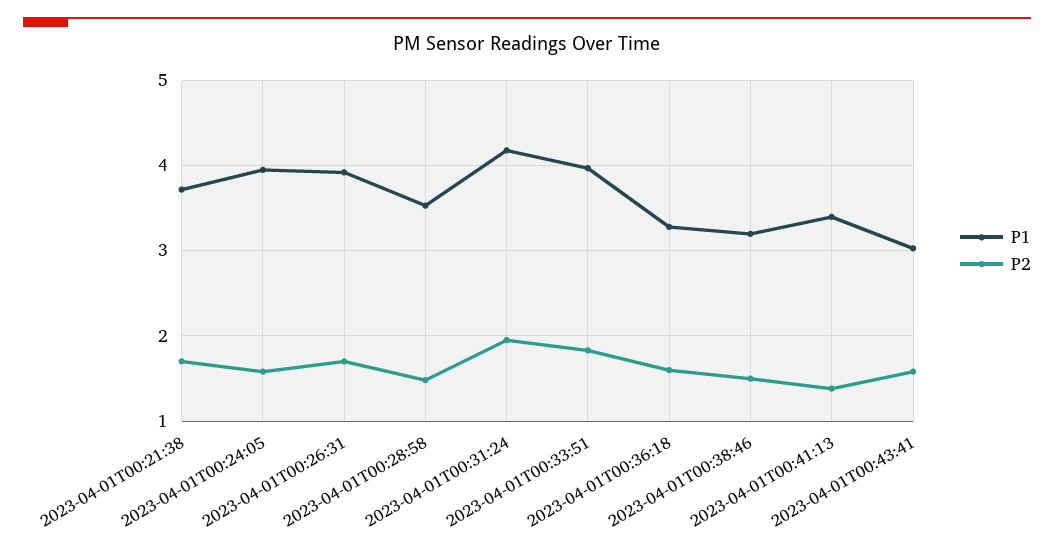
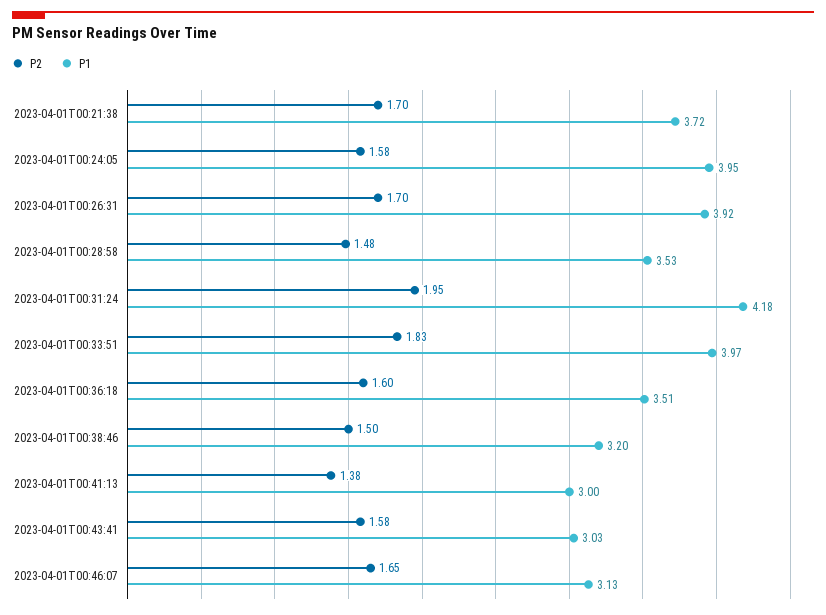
P1, 2023-04-01T00:36:18: 3.3 -> 3.51
P1, 2023-04-01T00:41:13: 3.4 -> 3
P2, 2023-04-01T00:46:07: none -> 1.65
P1, 2023-04-01T00:46:07: none -> 3.13

